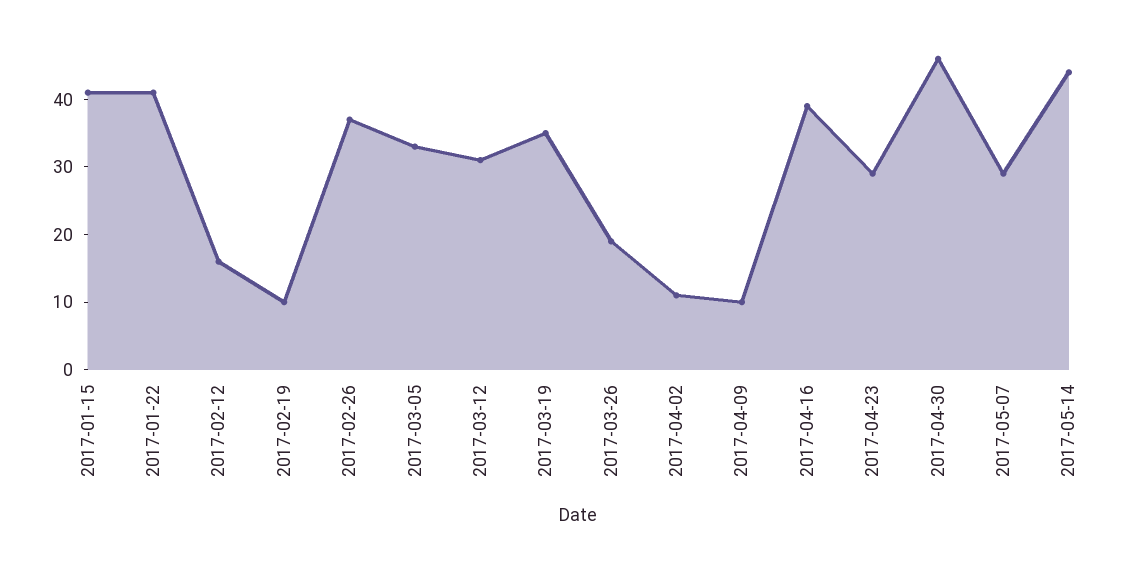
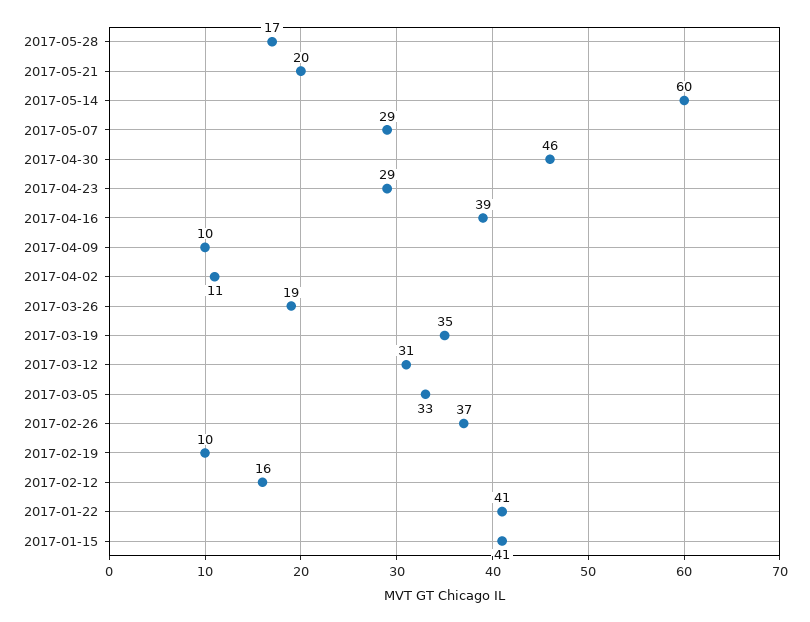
2017-05-14: 45 -> 60
2017-05-28: none -> 17
2017-05-21: none -> 20

